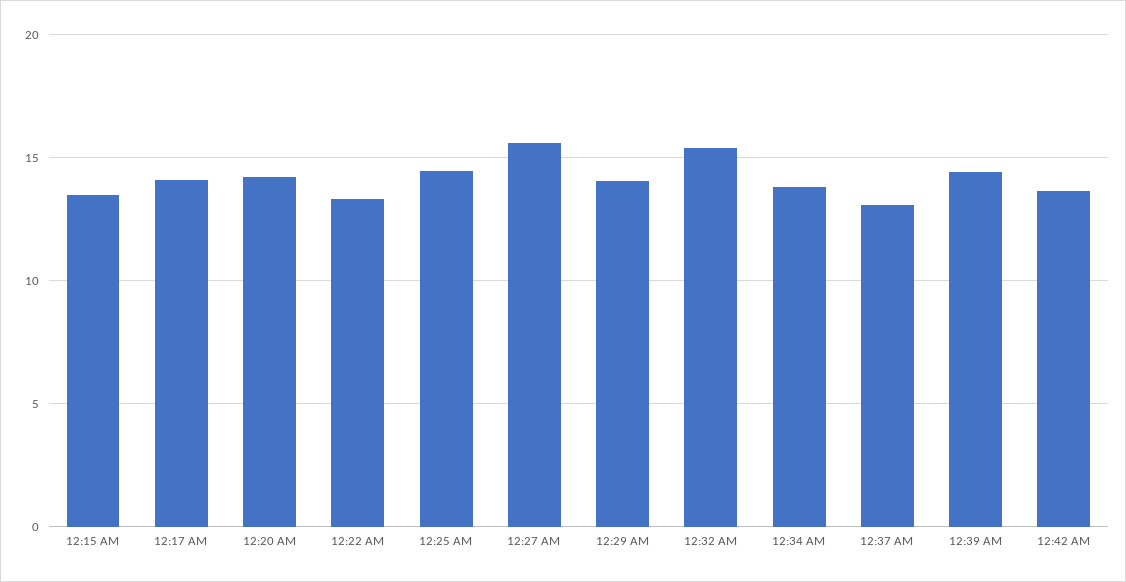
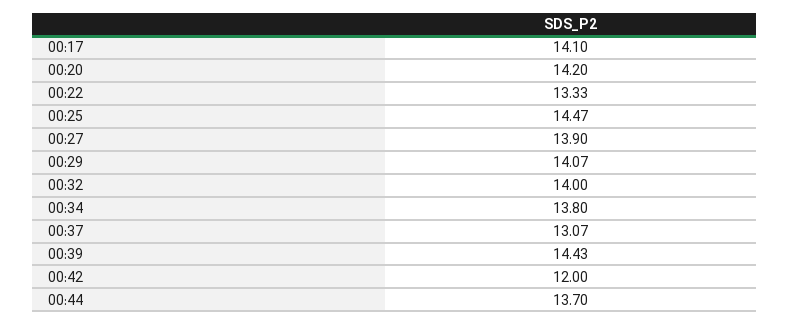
12:15 AM: 13.5 -> none
12:27 AM: 15.5 -> 13.9
12:32 AM: 15.5 -> 14
12:42 AM: 13.5 -> 12
00:44: none -> 13.7

